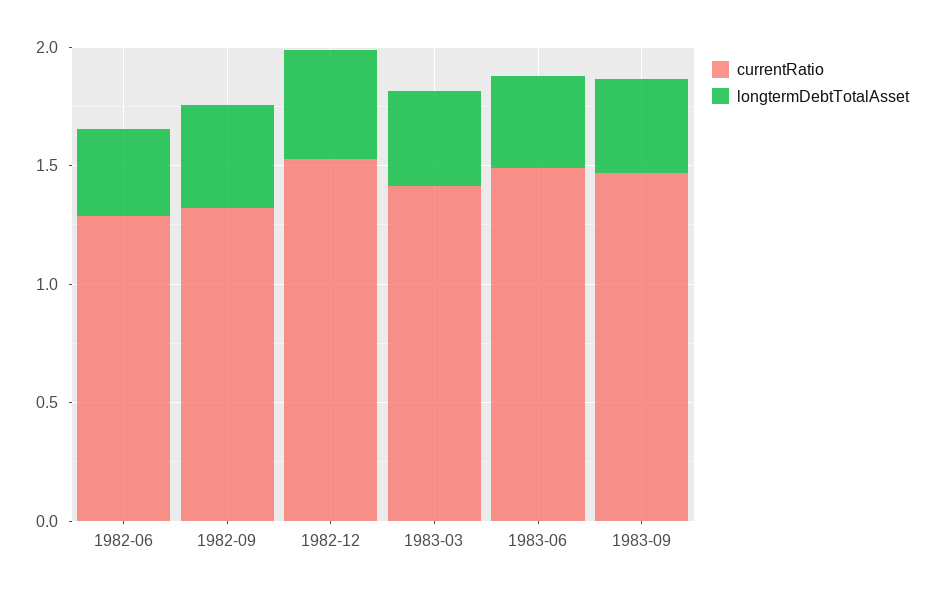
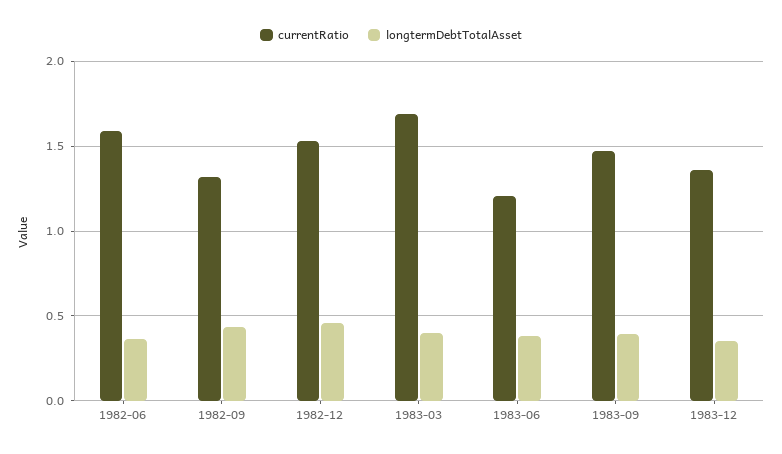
currentRatio, 1982-06: 1.3 -> 1.6
currentRatio, 1983-03: 1.4 -> 1.7
currentRatio, 1983-06: 1.5 -> 1.2
currentRatio, 1983-12: none -> 1.35
longtermDebtTotalAsset, 1983-12: none -> 0.35

